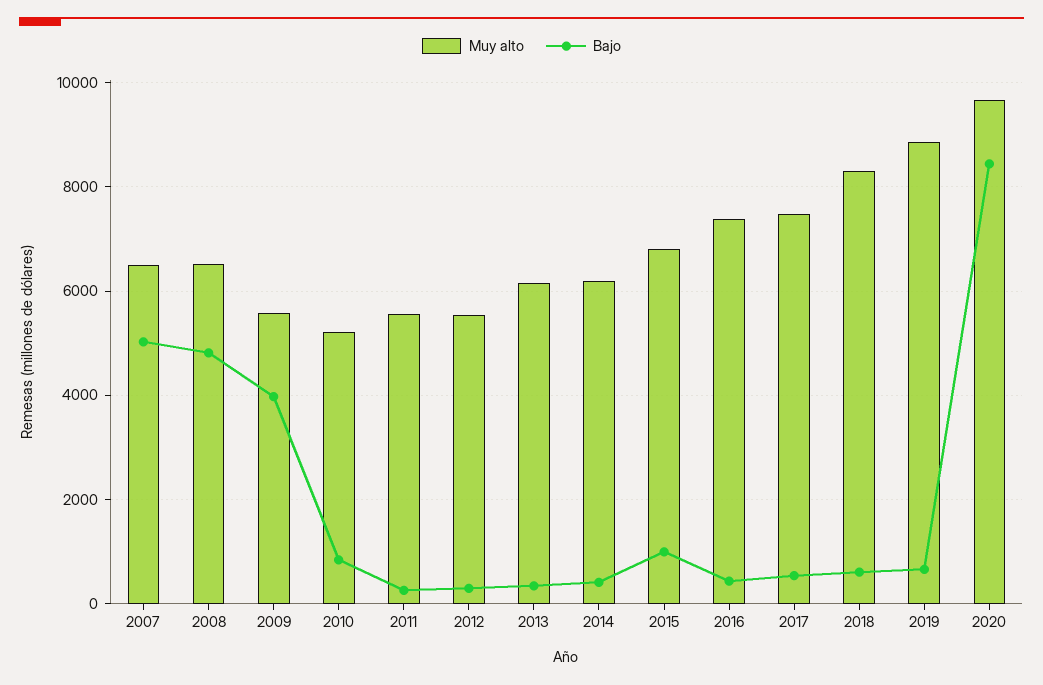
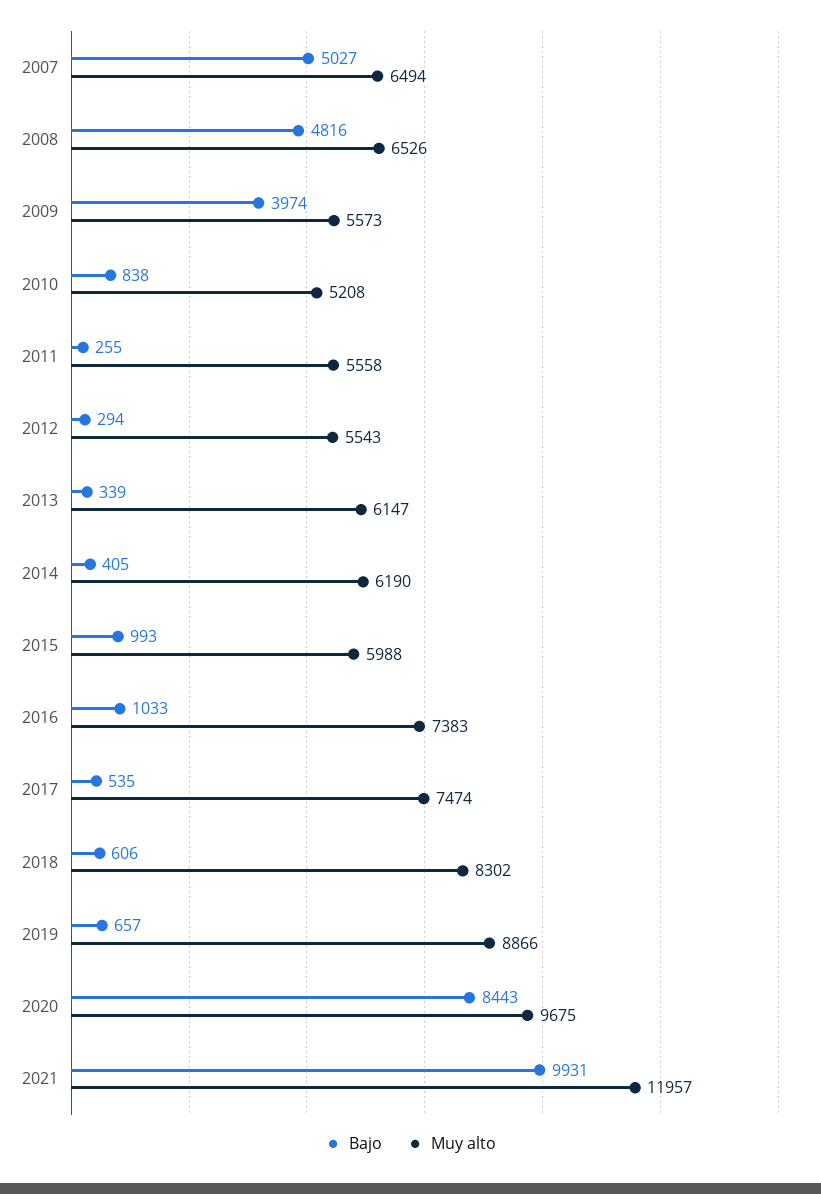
Muy alto, 2015: 6800 -> 5988
Bajo, 2016: 400 -> 1033
Bajo, 2021: none -> 9931
Muy alto, 2021: none -> 11957

